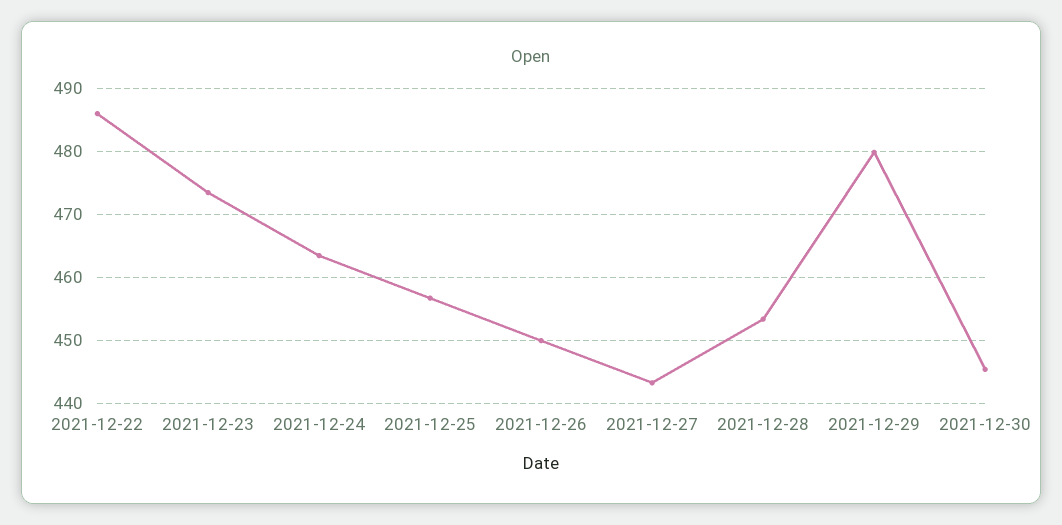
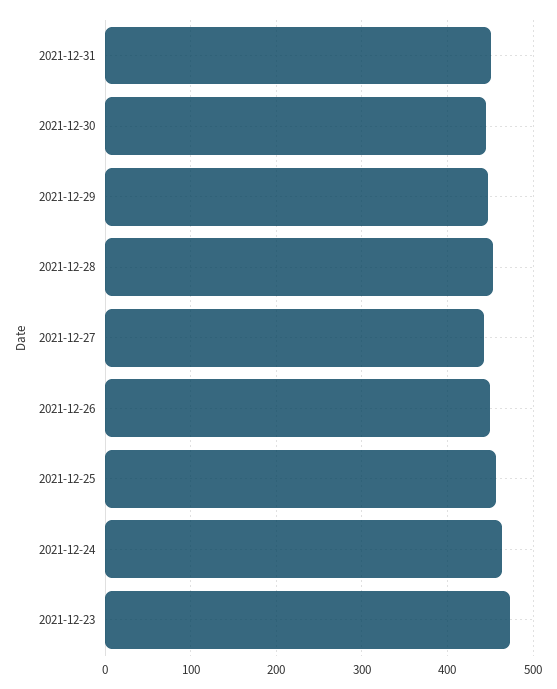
2021-12-22: 486 -> none
2021-12-29: 480 -> 450
2021-12-31: none -> 450

